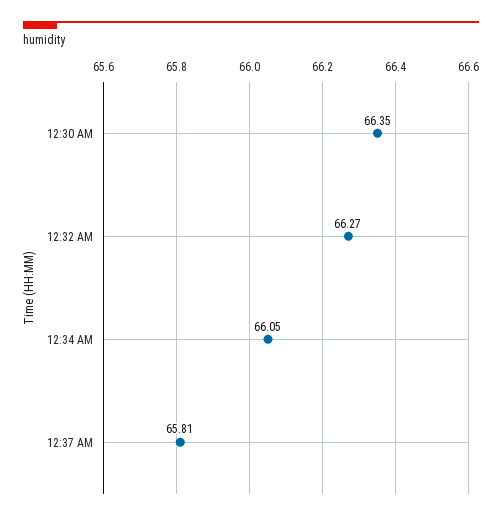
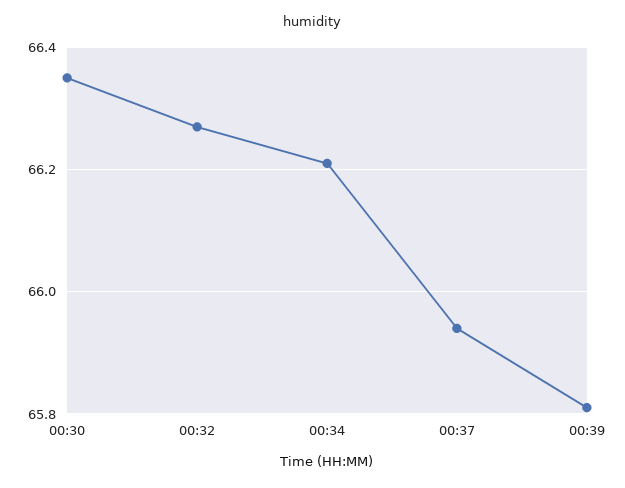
12:34 AM: 66.05 -> 66.2
12:37 AM: 65.81 -> 65.95
00:39: none -> 65.8

